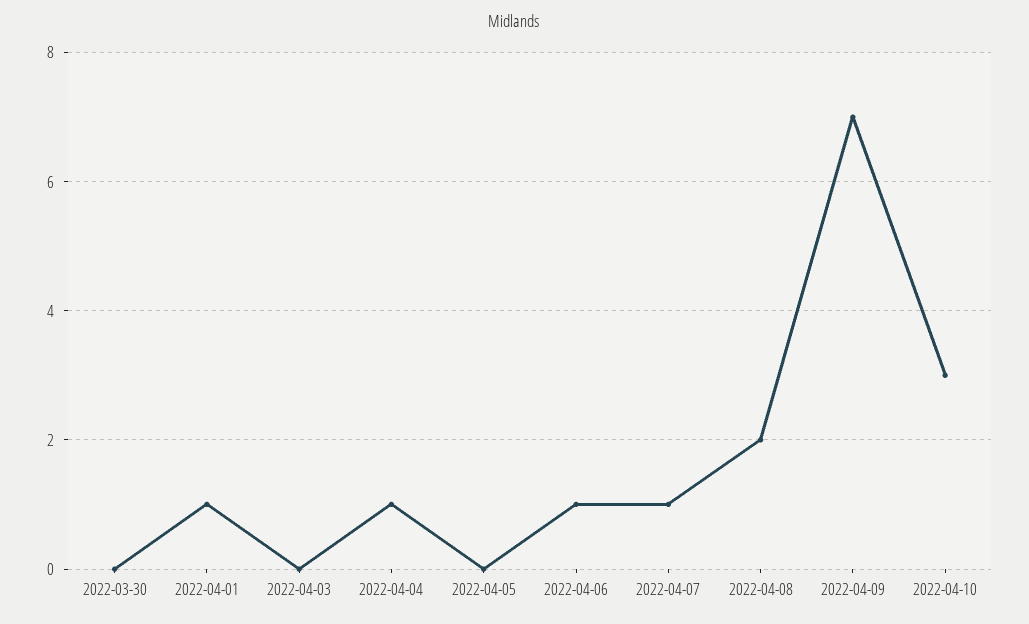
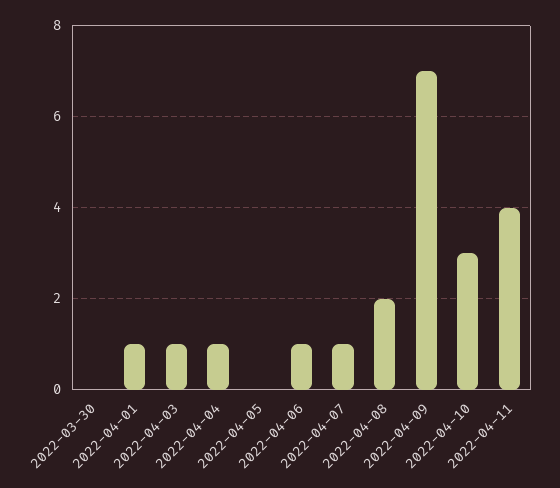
2022-04-03: 0 -> 1
2022-04-11: none -> 4

